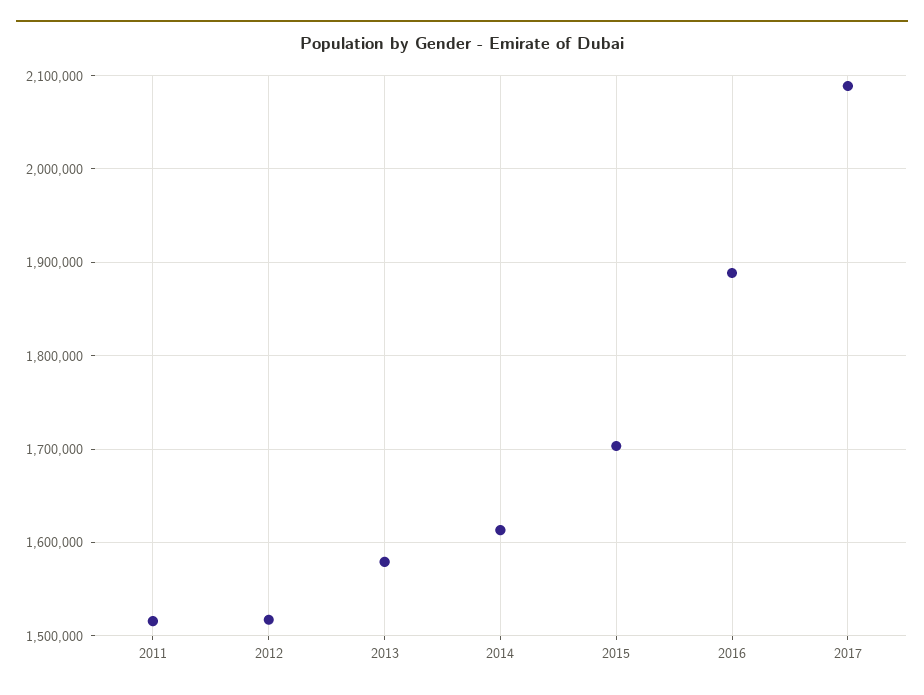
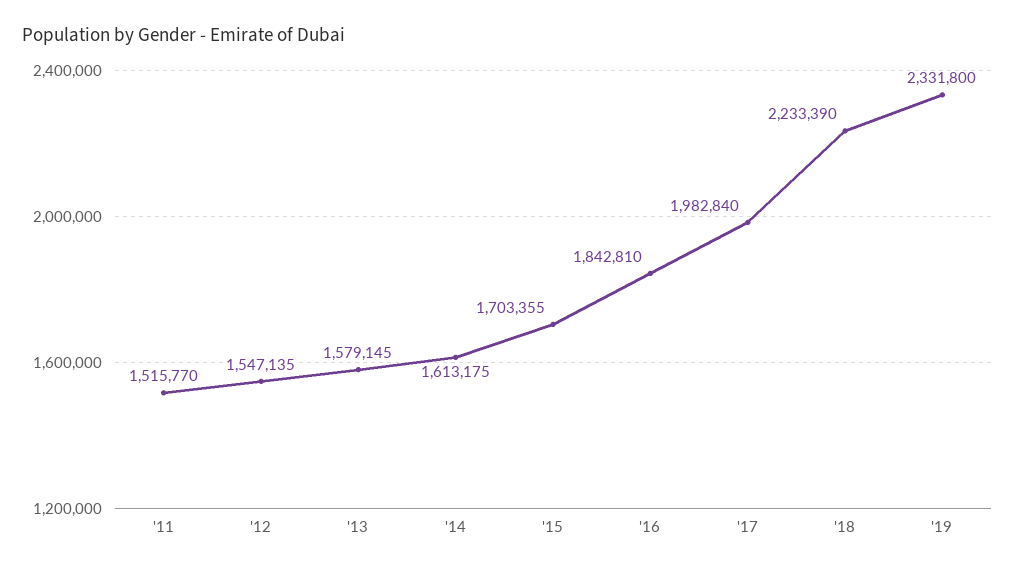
2012: 1520000 -> 1547135
2016: 1890000 -> 1842810
2017: 2090000 -> 1982840
'18: none -> 2233390
'19: none -> 2331800

